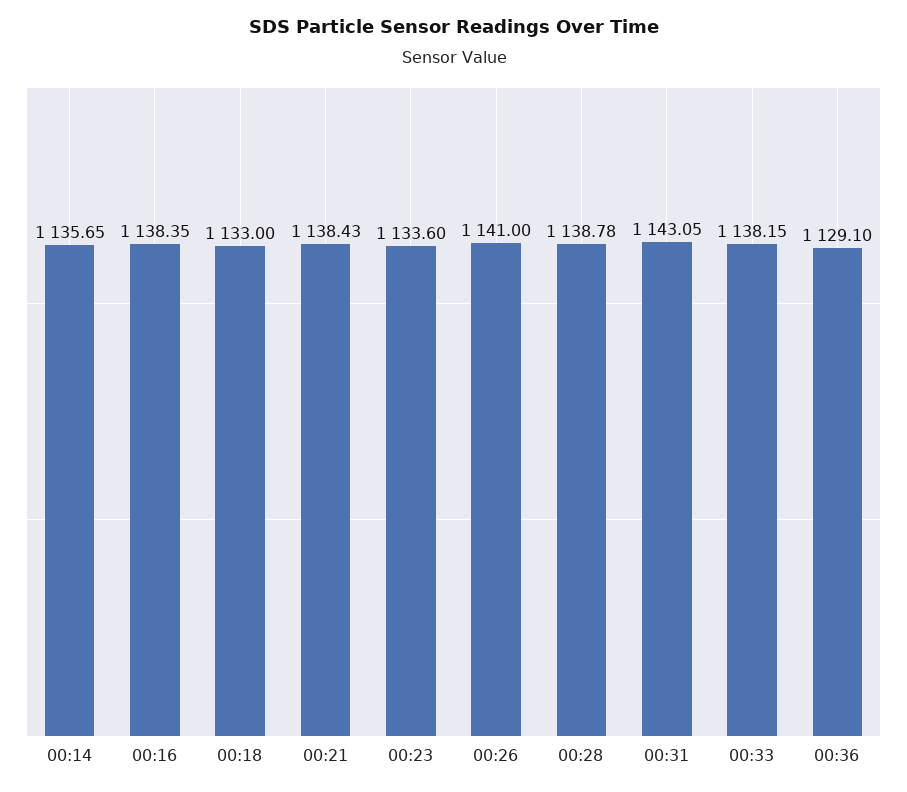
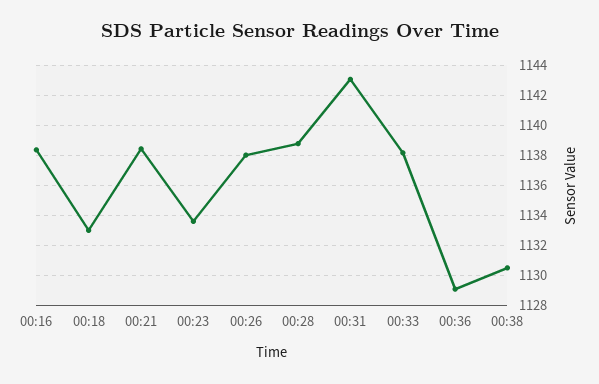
00:14: 1135.65 -> none
00:26: 1141 -> 1138
00:38: none -> 1130.5

